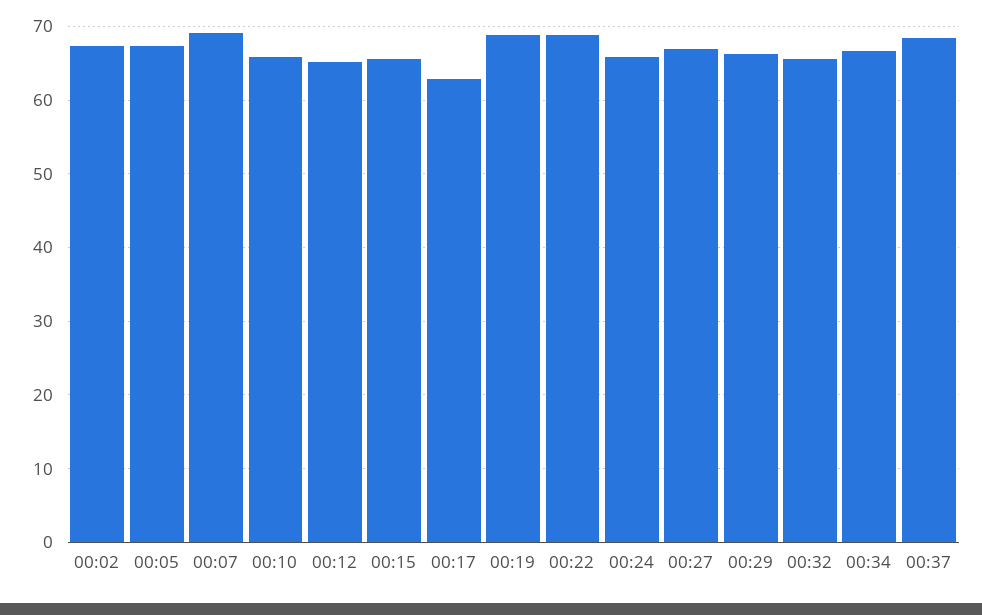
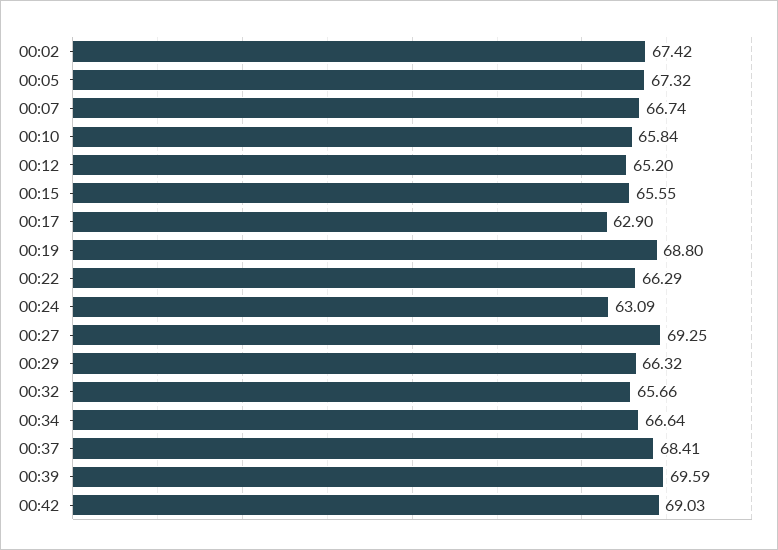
00:07: 69 -> 66.74
00:22: 69 -> 66.29
00:24: 66 -> 63.09
00:27: 67 -> 69.25
00:39: none -> 69.59
00:42: none -> 69.03

